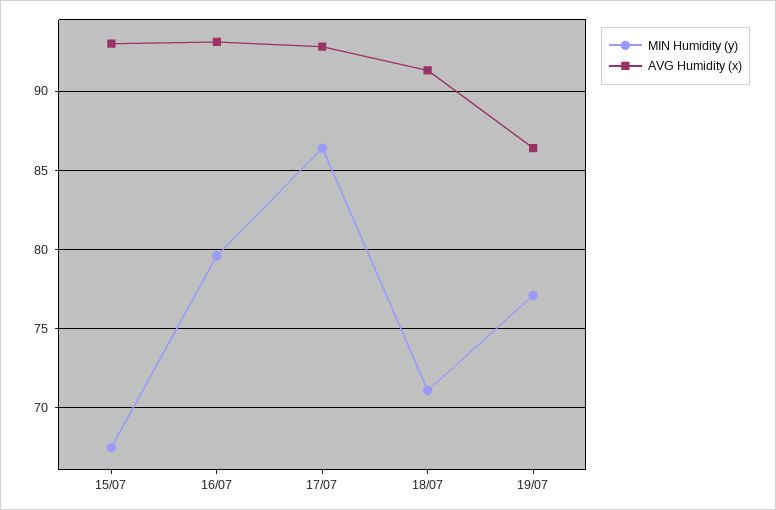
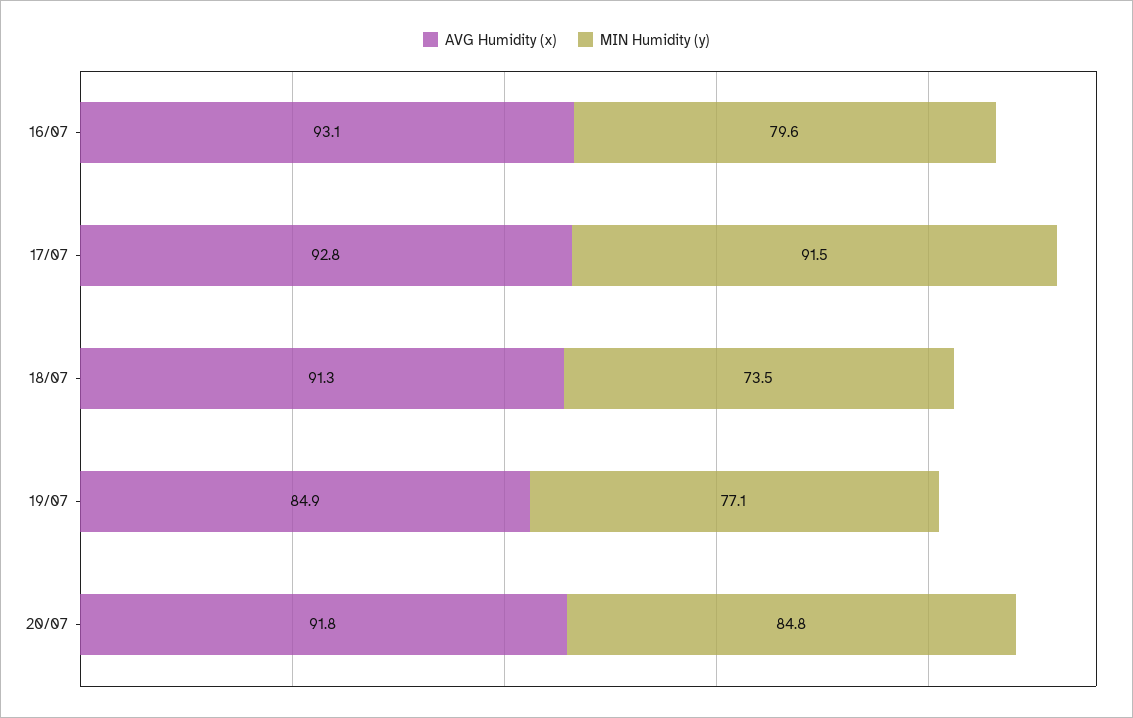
MIN Humidity (y), 15/07: 67.5 -> none
AVG Humidity (x), 15/07: 93 -> none
MIN Humidity (y), 17/07: 86.5 -> 91.5
MIN Humidity (y), 18/07: 71 -> 73.5
AVG Humidity (x), 19/07: 86.5 -> 84.9
AVG Humidity (x), 20/07: none -> 91.8
MIN Humidity (y), 20/07: none -> 84.8

